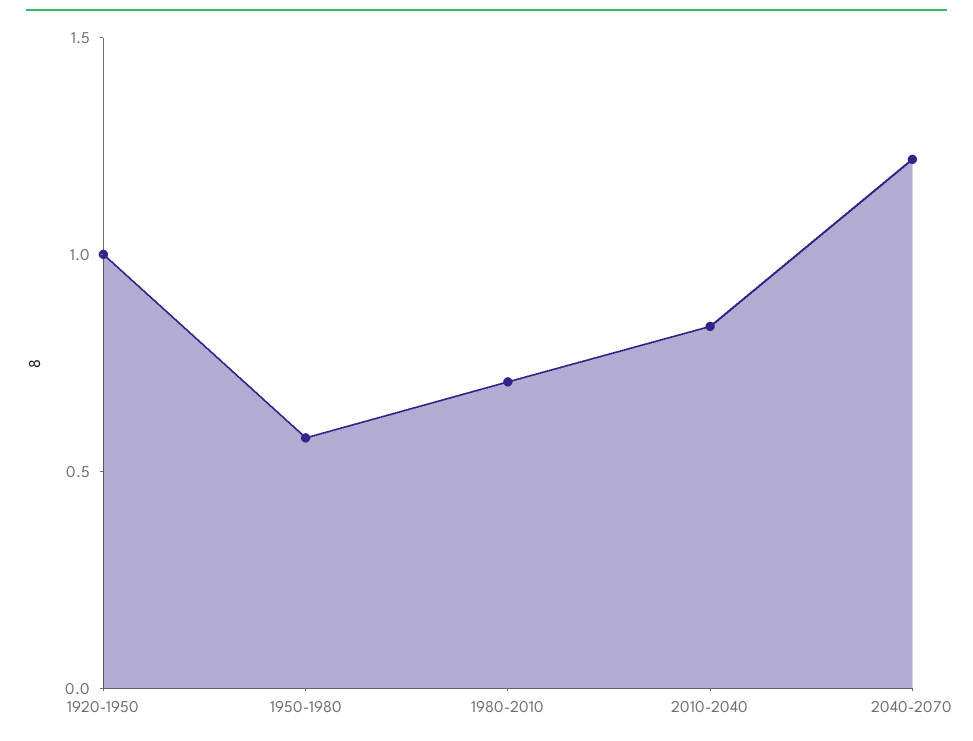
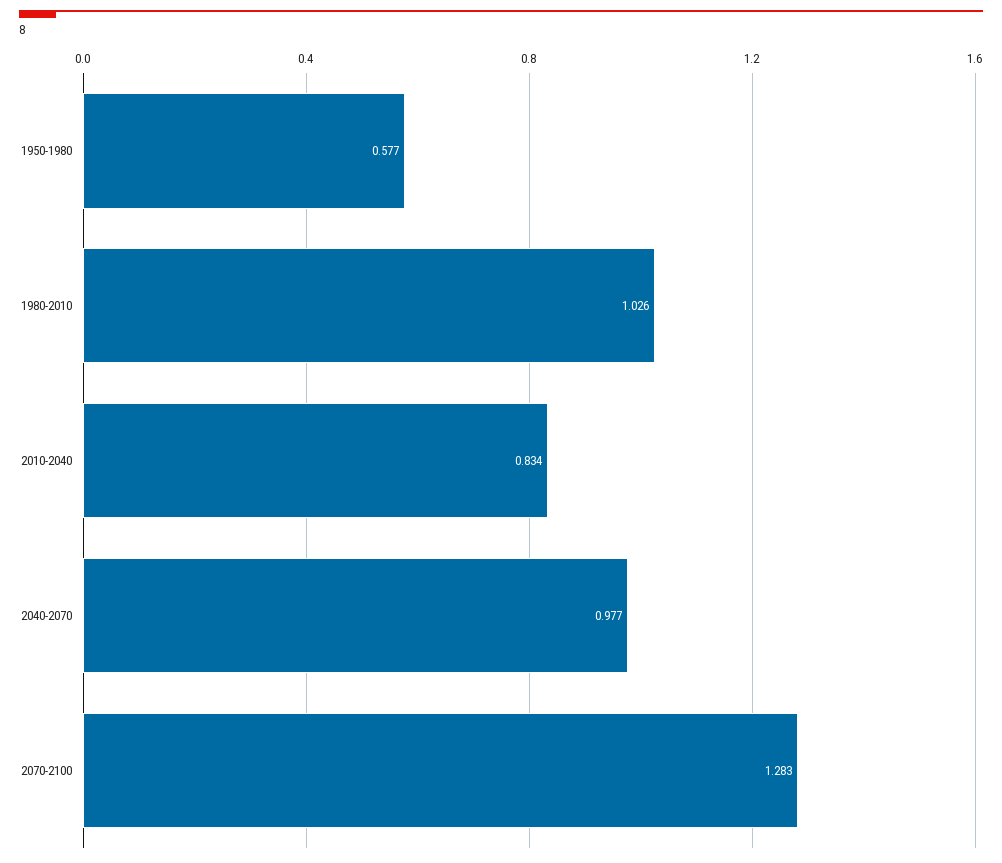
1920-1950: 1 -> none
1980-2010: 0.7 -> 1.026
2040-2070: 1.2 -> 0.977
2070-2100: none -> 1.283

